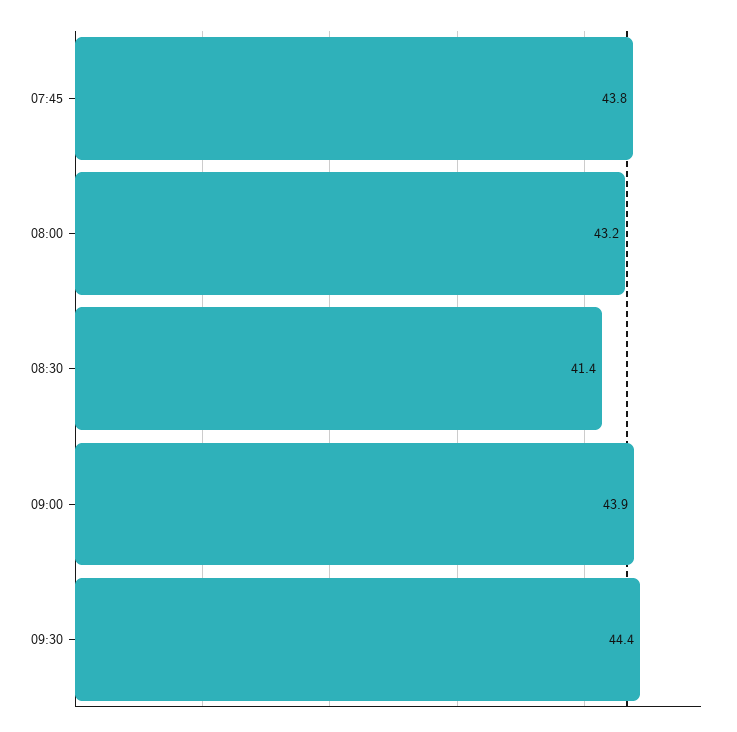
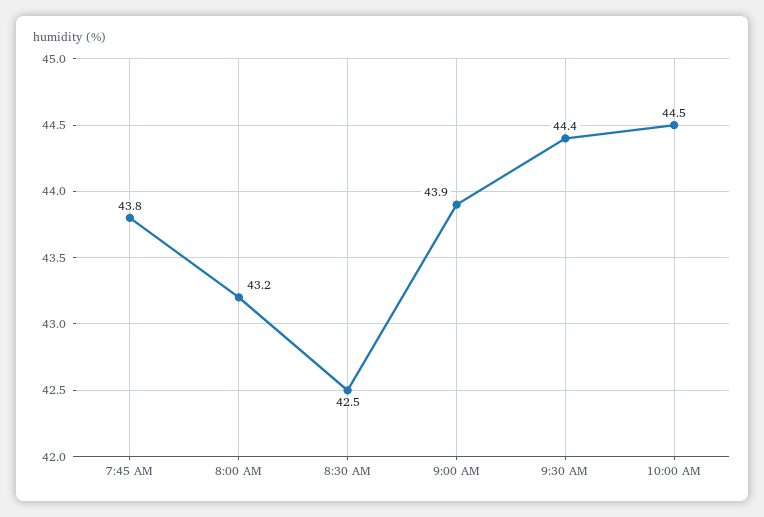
08:30: 41.4 -> 42.5
10:00 AM: none -> 44.5

